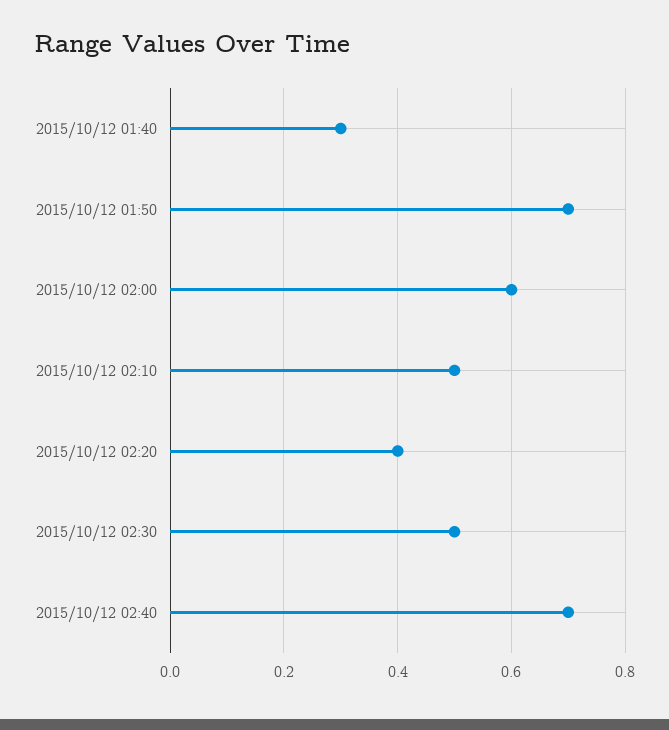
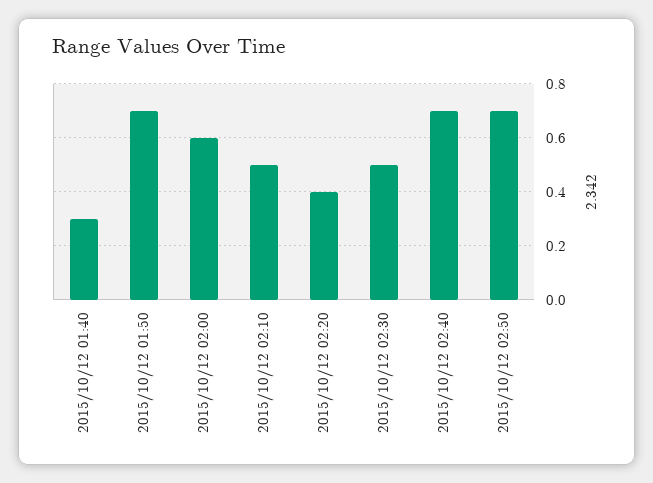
2015/10/12 02:50: none -> 0.7

